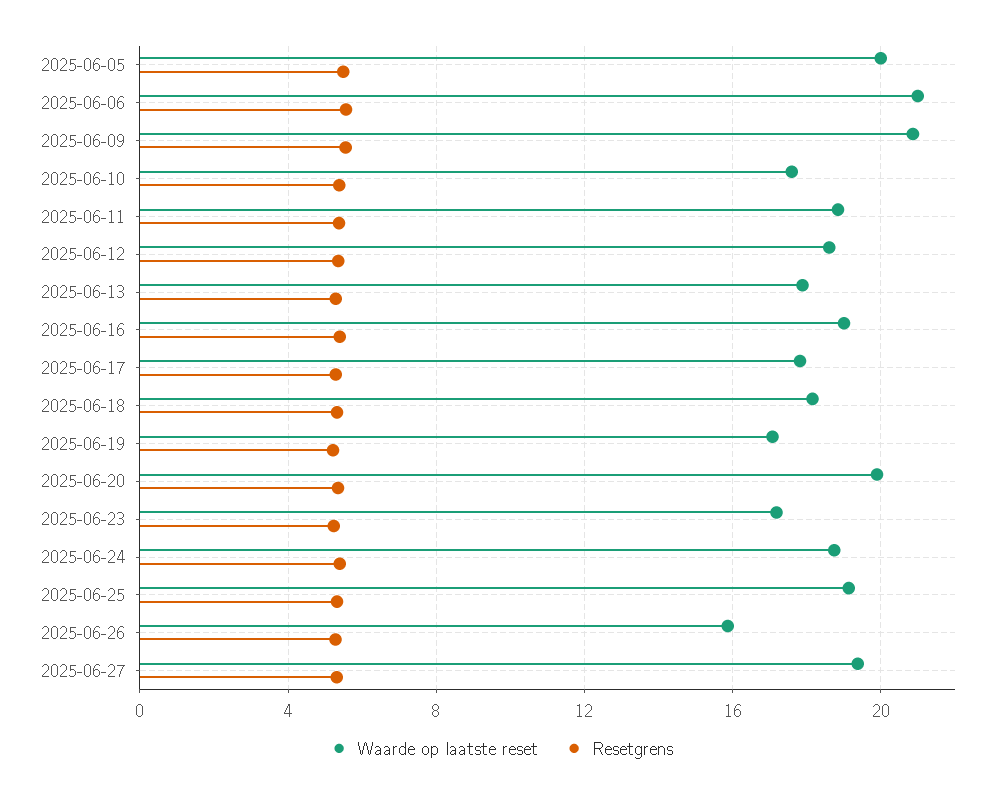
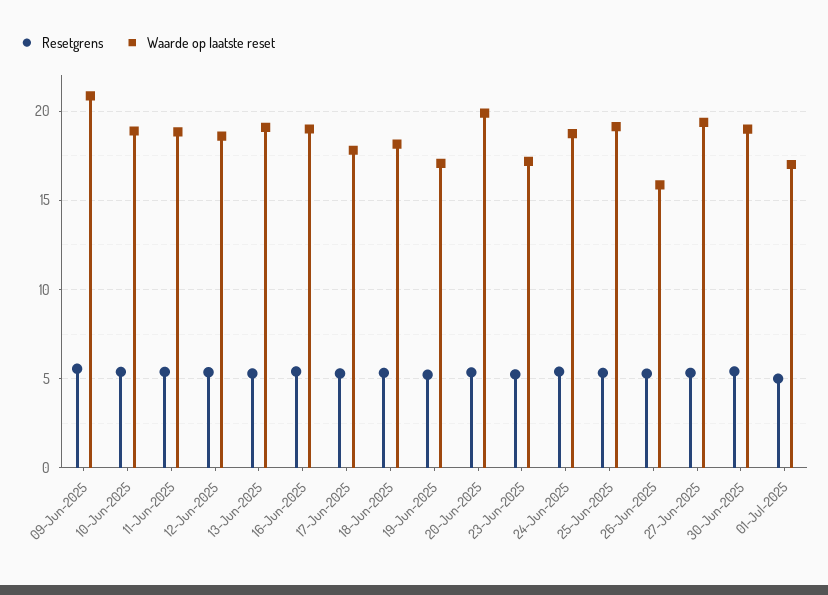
Waarde op laatste reset, 2025-06-05: 20 -> none
Resetgrens, 2025-06-05: 5.5 -> none
Waarde op laatste reset, 2025-06-06: 21 -> none
Resetgrens, 2025-06-06: 5.5 -> none
Waarde op laatste reset, 2025-06-10: 17.5 -> 19
Waarde op laatste reset, 2025-06-13: 18 -> 19
Resetgrens, 30-Jun-2025: none -> 5.5
Waarde op laatste reset, 30-Jun-2025: none -> 19
Resetgrens, 01-Jul-2025: none -> 5
Waarde op laatste reset, 01-Jul-2025: none -> 17

